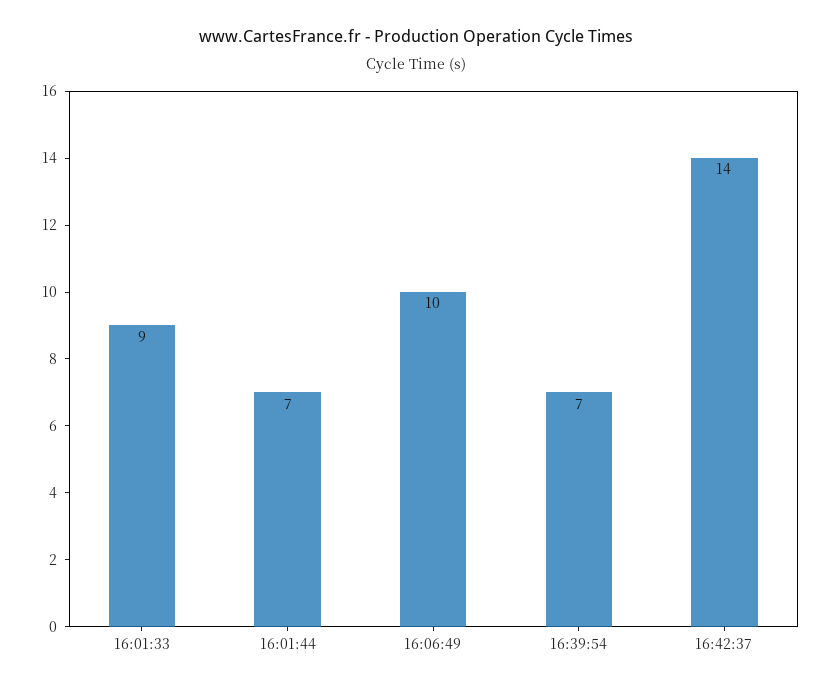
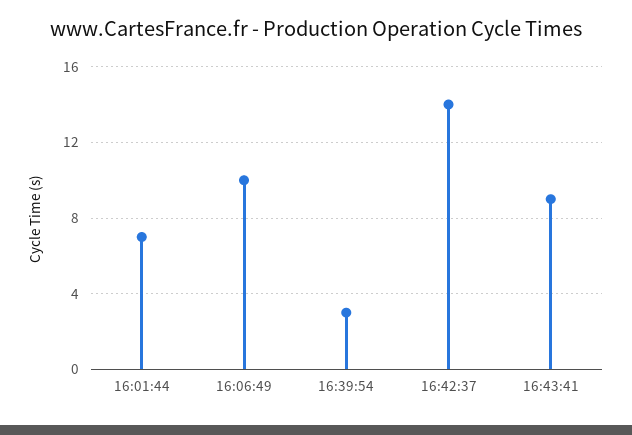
16:01:33: 9 -> none
16:39:54: 7 -> 3
16:43:41: none -> 9

